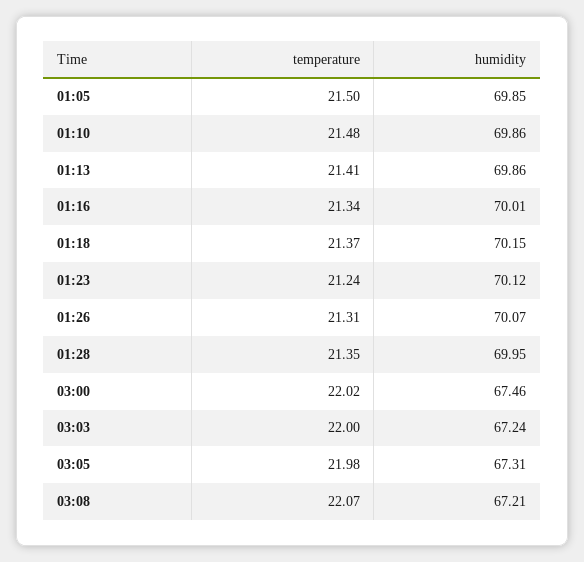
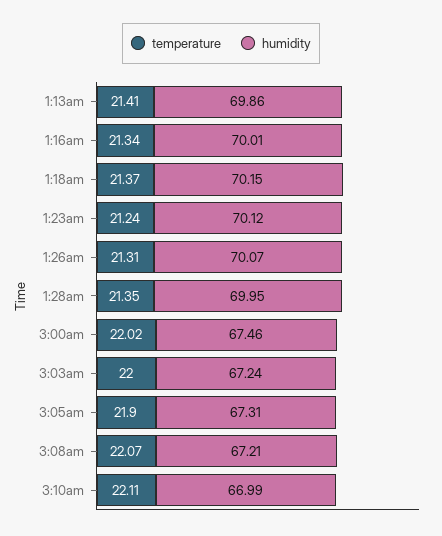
temperature, 01:05: 21.5 -> none
humidity, 01:05: 69.85 -> none
temperature, 01:10: 21.48 -> none
humidity, 01:10: 69.86 -> none
temperature, 03:05: 21.98 -> 21.9
temperature, 3:10am: none -> 22.11
humidity, 3:10am: none -> 66.99

